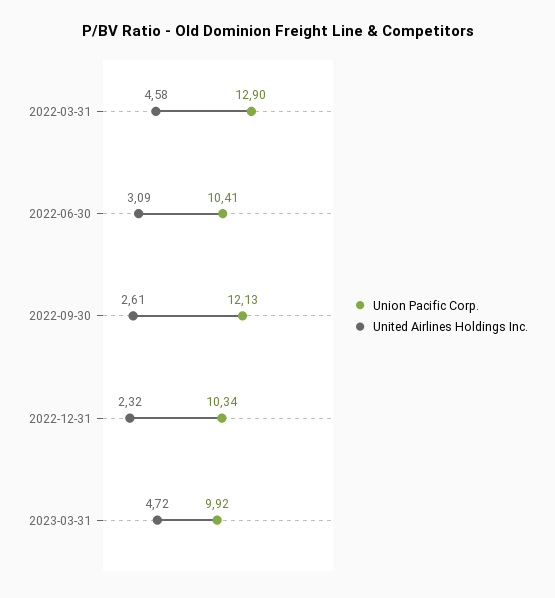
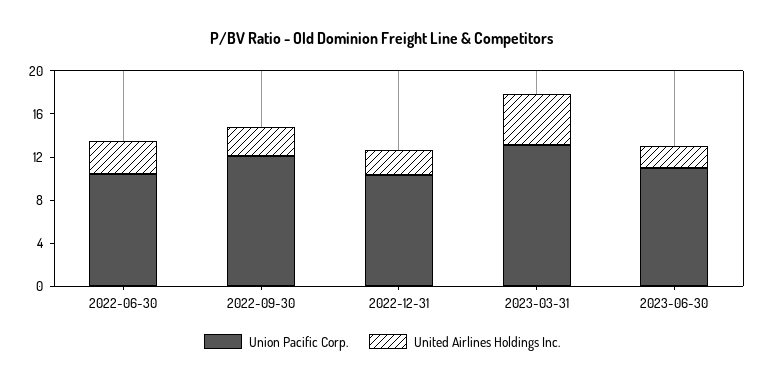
Union Pacific Corp., 2022-03-31: 12.9 -> none
United Airlines Holdings Inc., 2022-03-31: 4.58 -> none
Union Pacific Corp., 2023-03-31: 9.92 -> 13
Union Pacific Corp., 2023-06-30: none -> 11
United Airlines Holdings Inc., 2023-06-30: none -> 2

